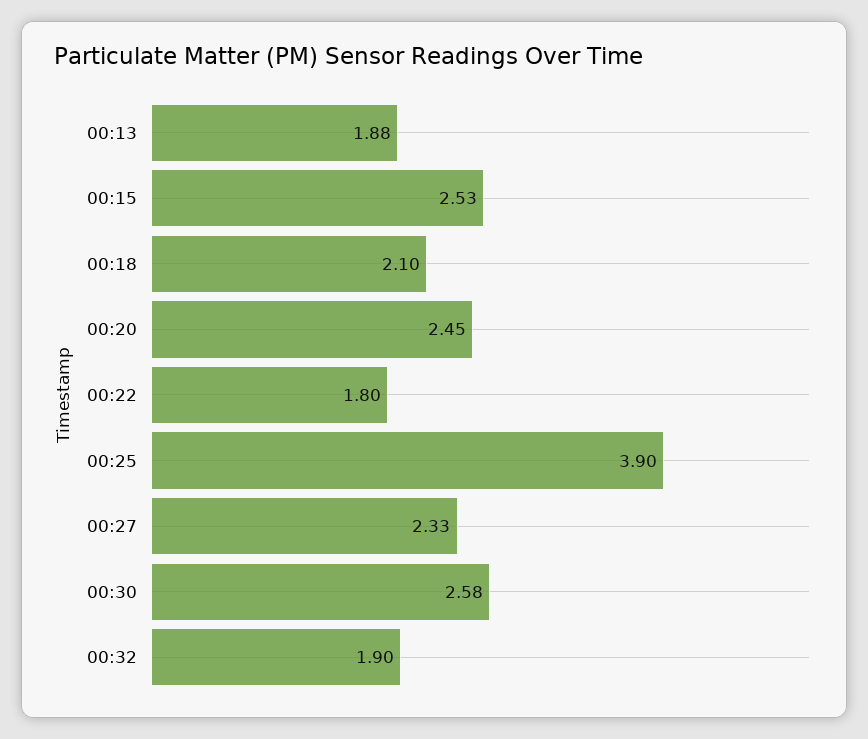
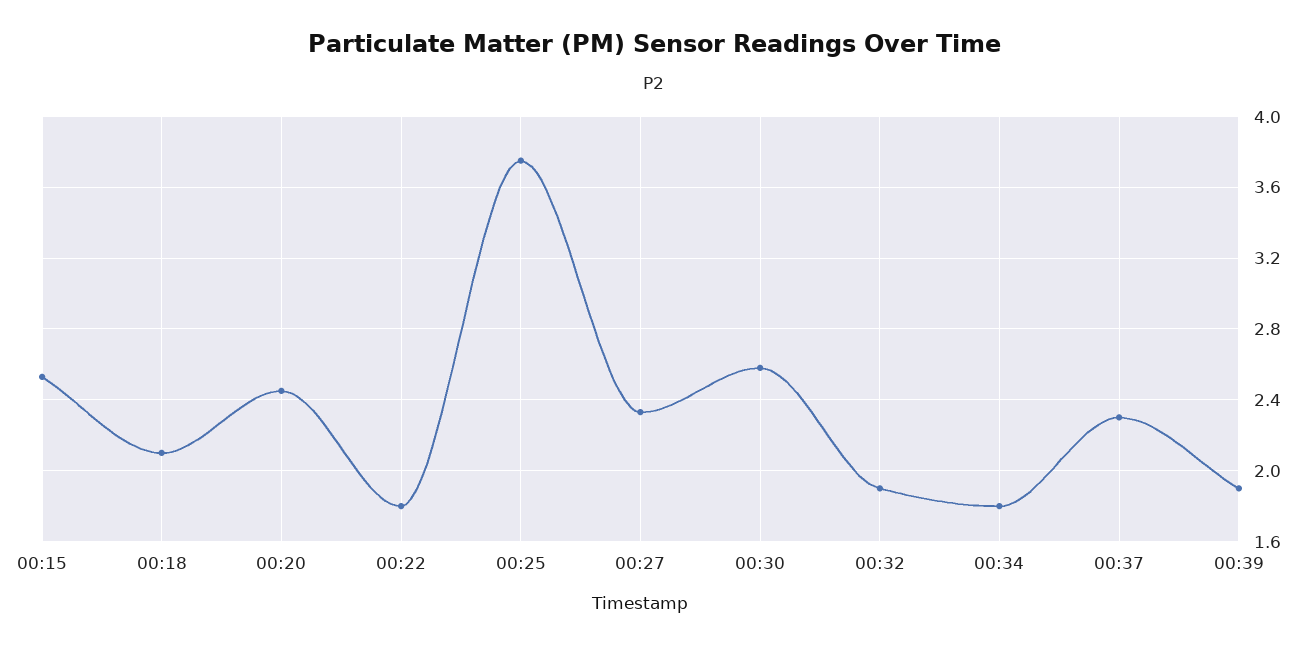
00:13: 1.88 -> none
00:25: 3.9 -> 3.75
00:34: none -> 1.8
00:37: none -> 2.3
00:39: none -> 1.9

